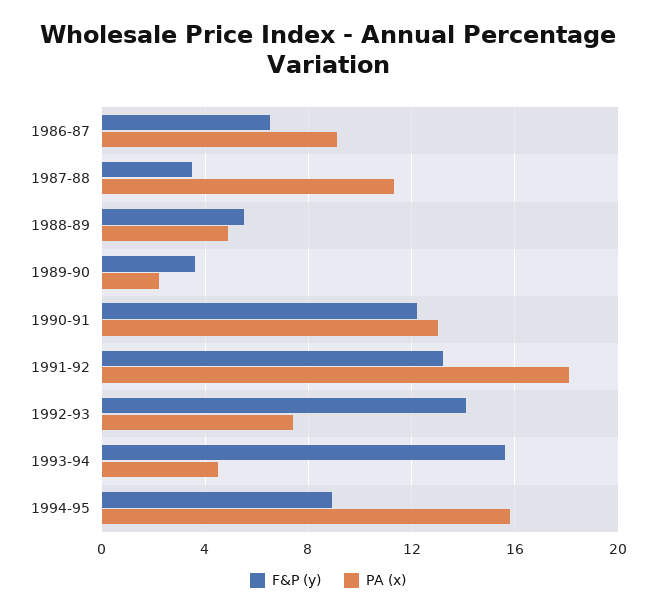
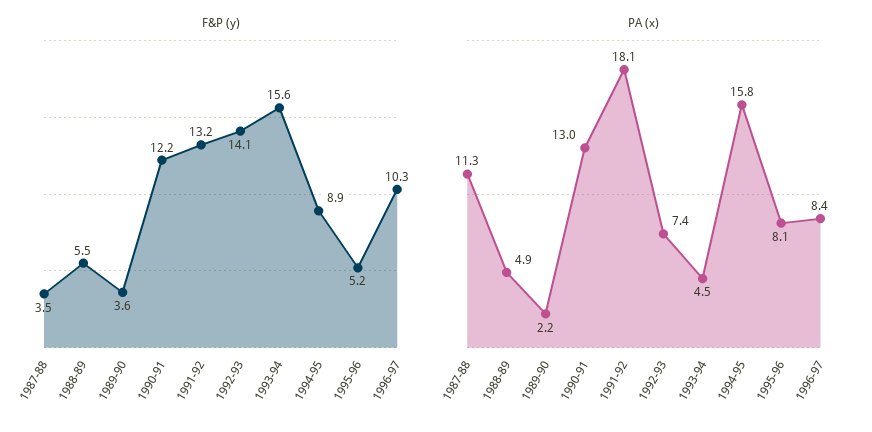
F&P (y), 1986-87: 6.5 -> none
PA (x), 1986-87: 9 -> none
F&P (y), 1995-96: none -> 5.2
F&P (y), 1996-97: none -> 10.3
PA (x), 1995-96: none -> 8.1
PA (x), 1996-97: none -> 8.4

